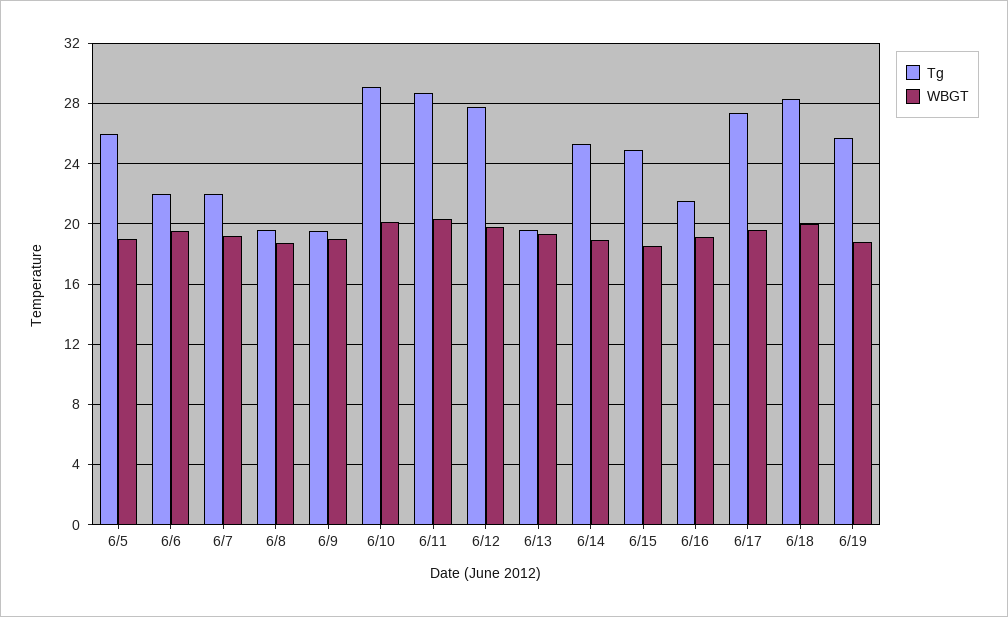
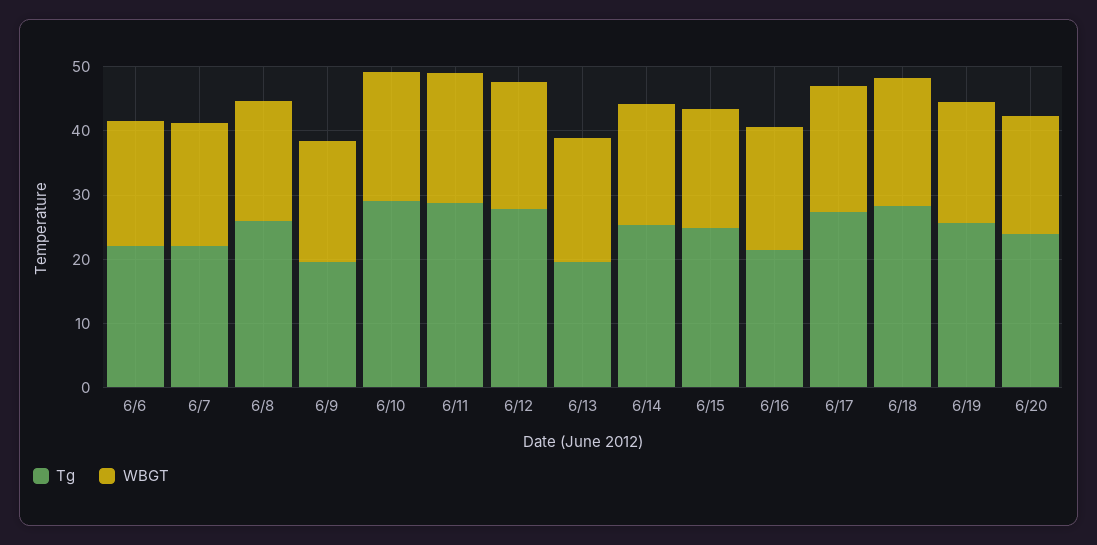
Tg, 6/5: 26 -> none
WBGT, 6/5: 19 -> none
Tg, 6/8: 19.5 -> 26
Tg, 6/20: none -> 24
WBGT, 6/20: none -> 18

